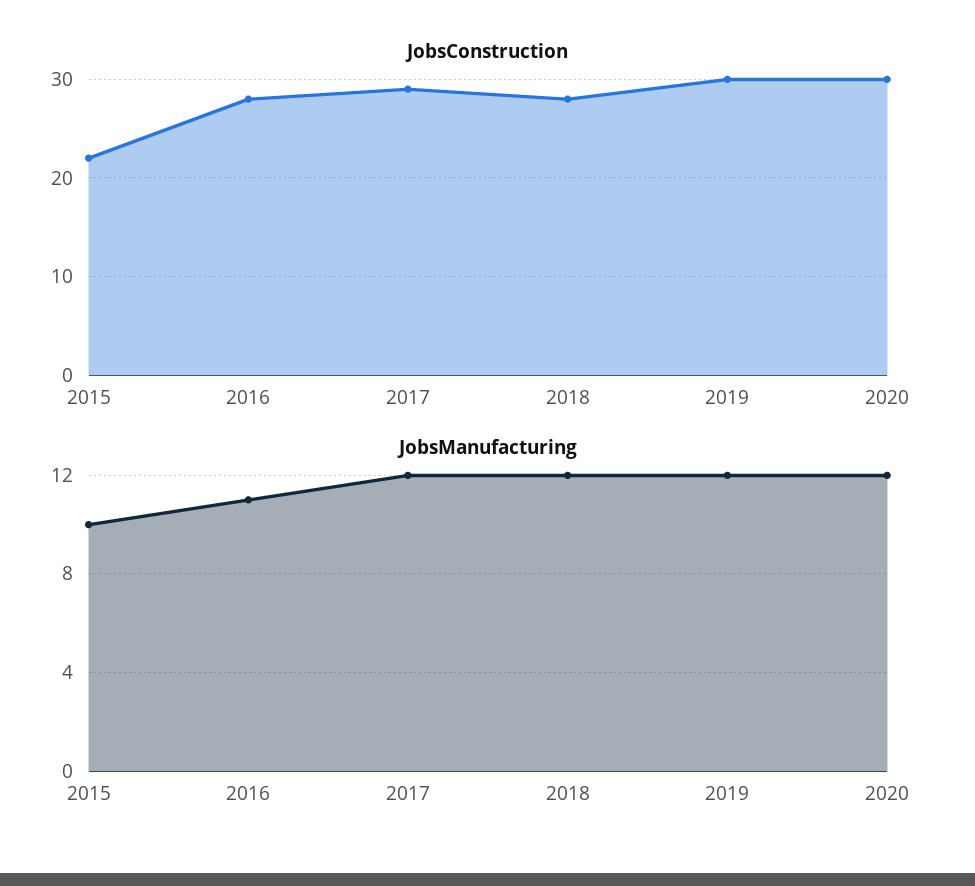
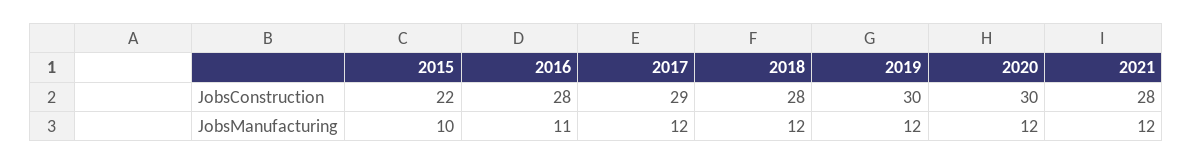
JobsConstruction, 2021: none -> 28
JobsManufacturing, 2021: none -> 12

